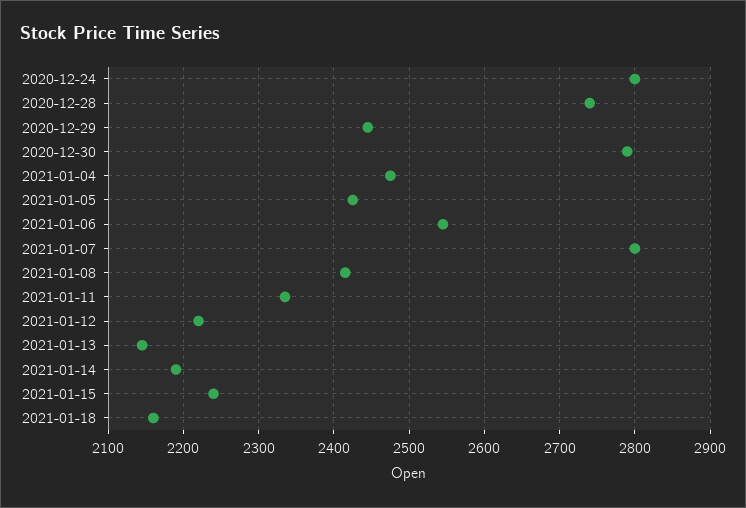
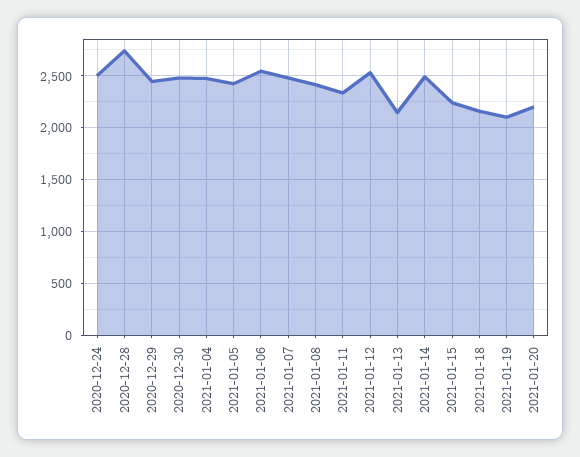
2020-12-24: 2800 -> 2500
2020-12-30: 2790 -> 2500
2021-01-07: 2800 -> 2500
2021-01-12: 2220 -> 2500
2021-01-14: 2190 -> 2500
2021-01-19: none -> 2100
2021-01-20: none -> 2200

